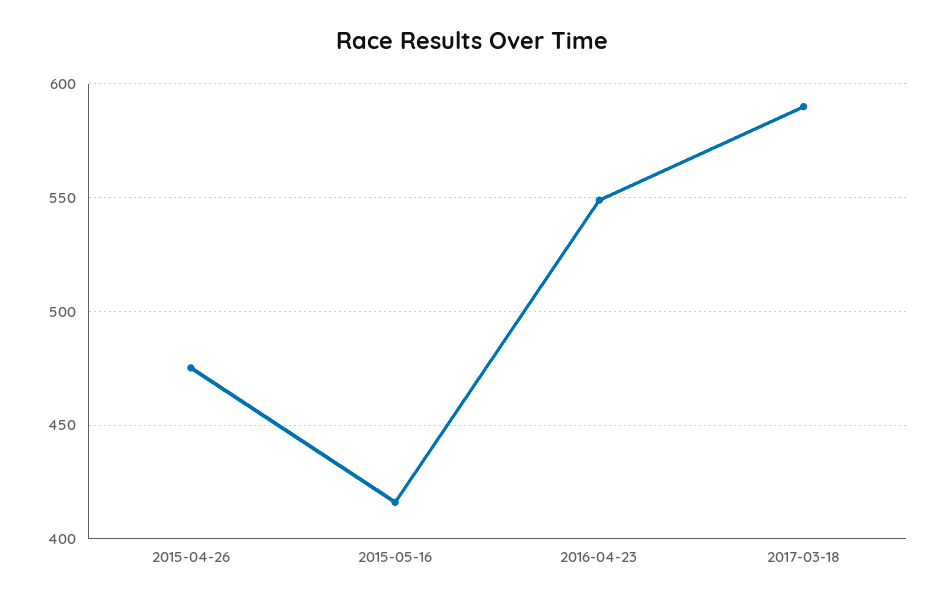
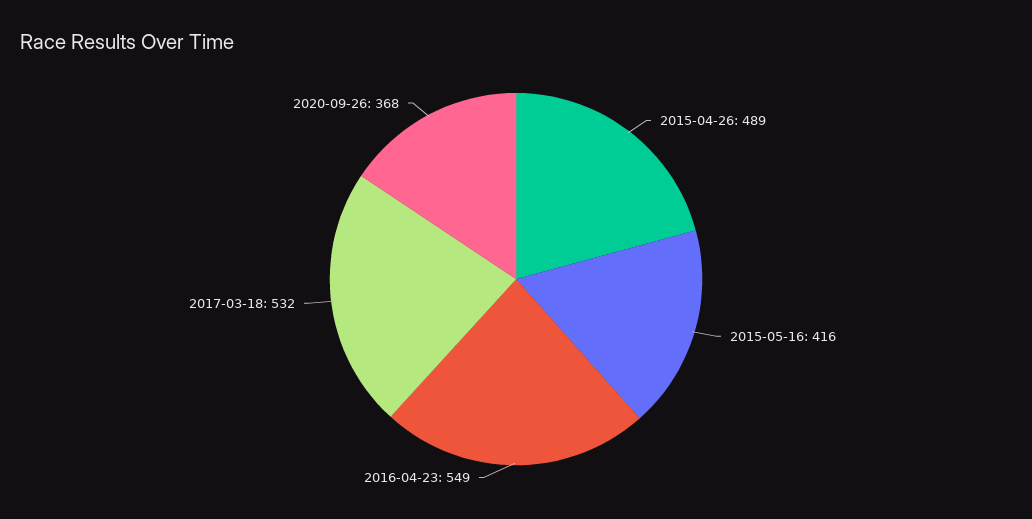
2015-04-26: 475 -> 489
2017-03-18: 590 -> 532
2020-09-26: none -> 368

